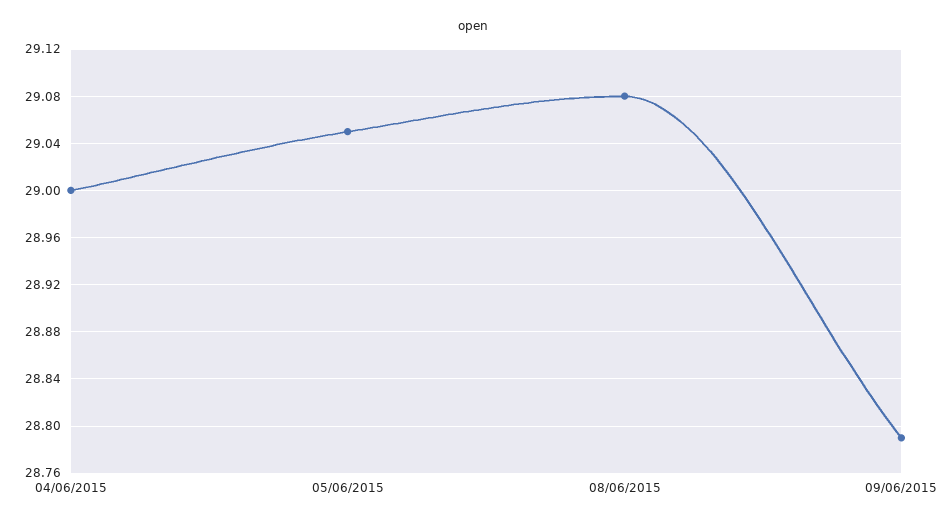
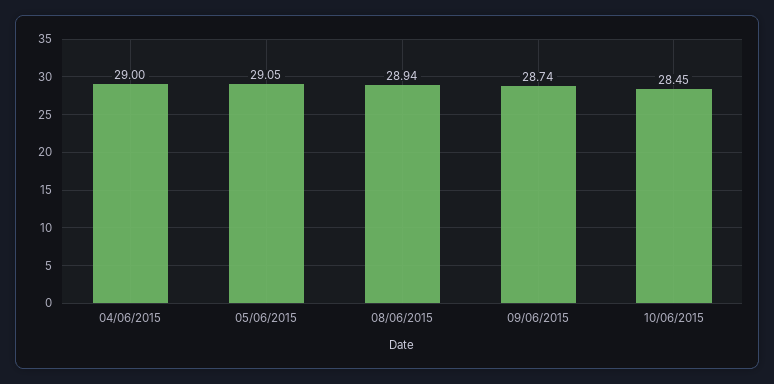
08/06/2015: 29.08 -> 28.94
09/06/2015: 28.79 -> 28.74
10/06/2015: none -> 28.45

